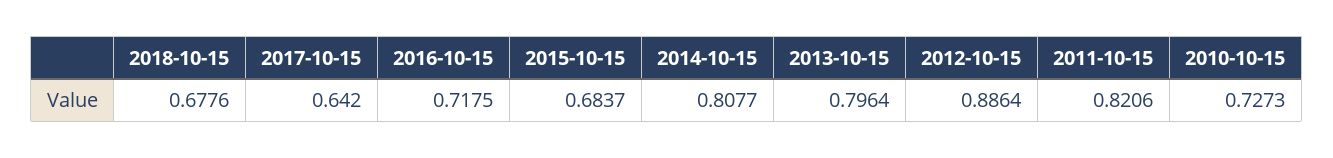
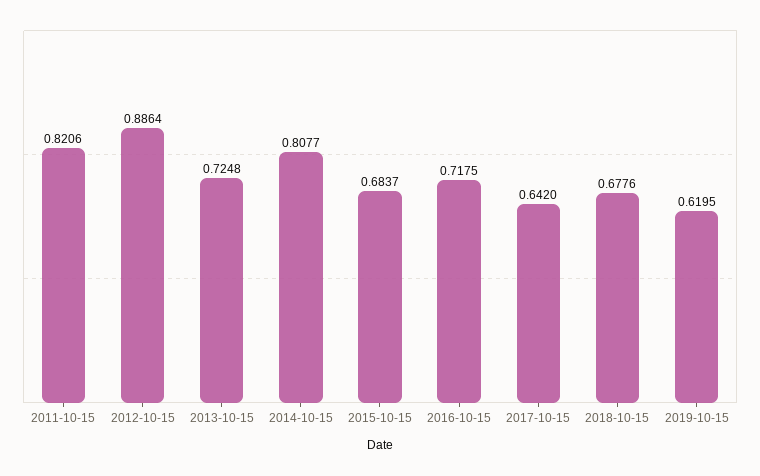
2013-10-15: 0.7964 -> 0.7248
2010-10-15: 0.7273 -> none
2019-10-15: none -> 0.6195

